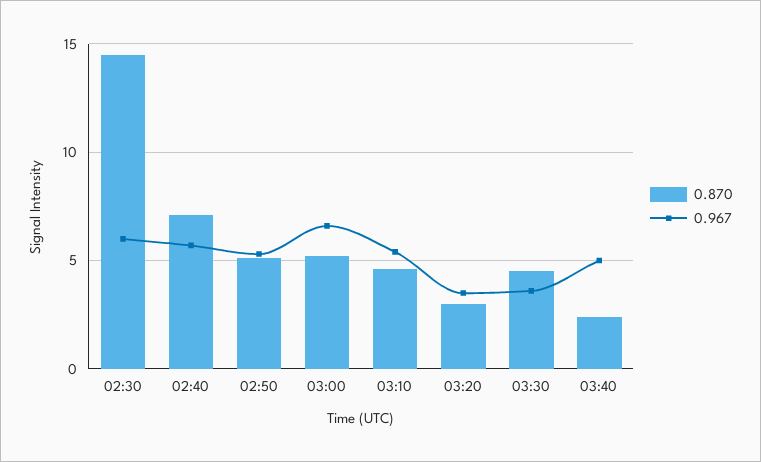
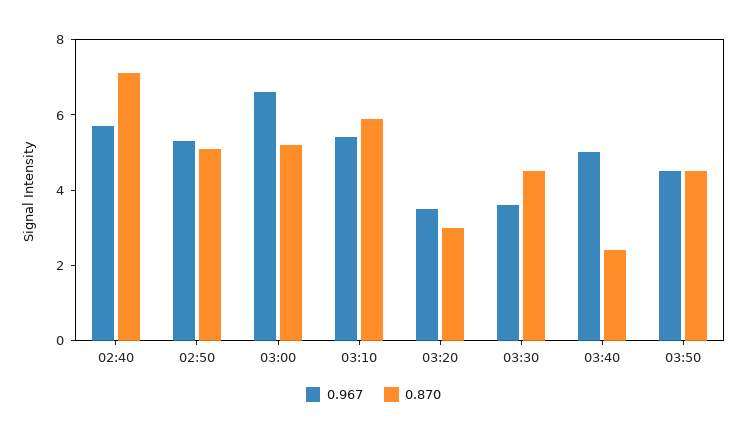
0.870, 02:30: 14.5 -> none
0.967, 02:30: 6 -> none
0.870, 03:10: 4.5 -> 6
0.967, 03:50: none -> 4.5
0.870, 03:50: none -> 4.5

